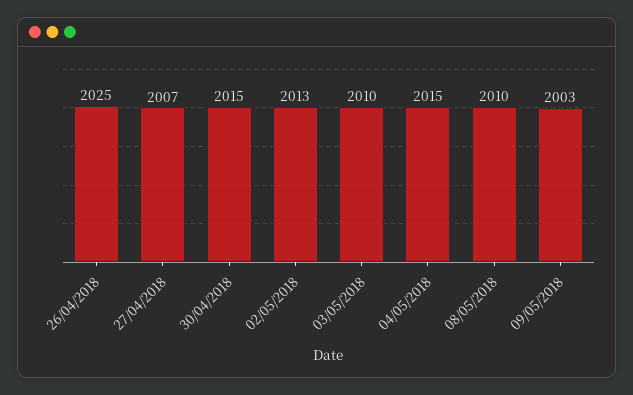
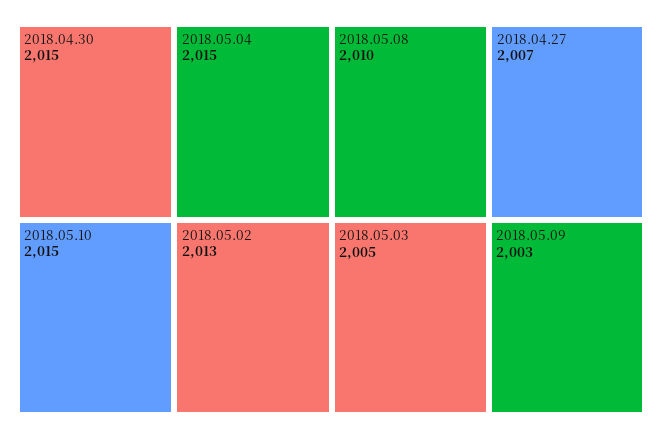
26/04/2018: 2025 -> none
03/05/2018: 2010 -> 2005
2018.05.10: none -> 2015

